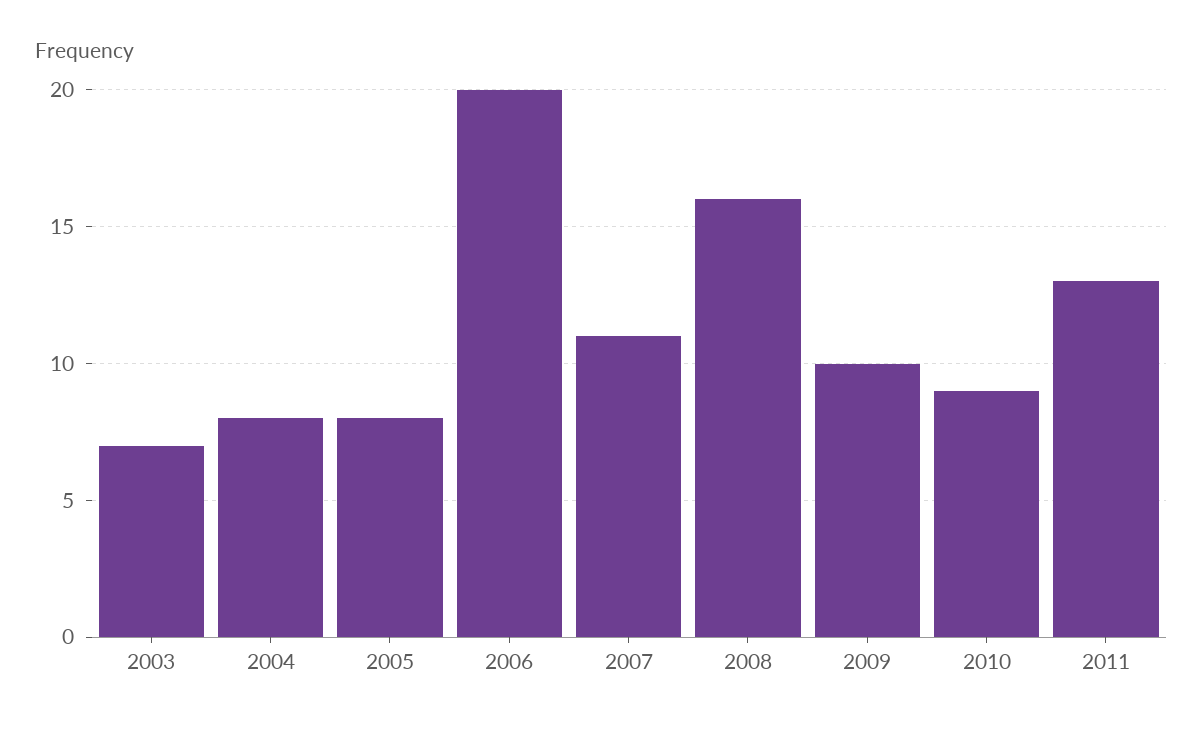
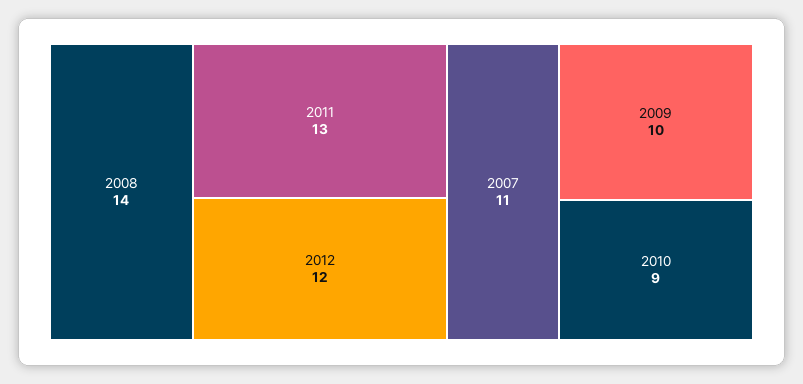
2003: 7 -> none
2004: 8 -> none
2005: 8 -> none
2006: 20 -> none
2008: 16 -> 14
2012: none -> 12

